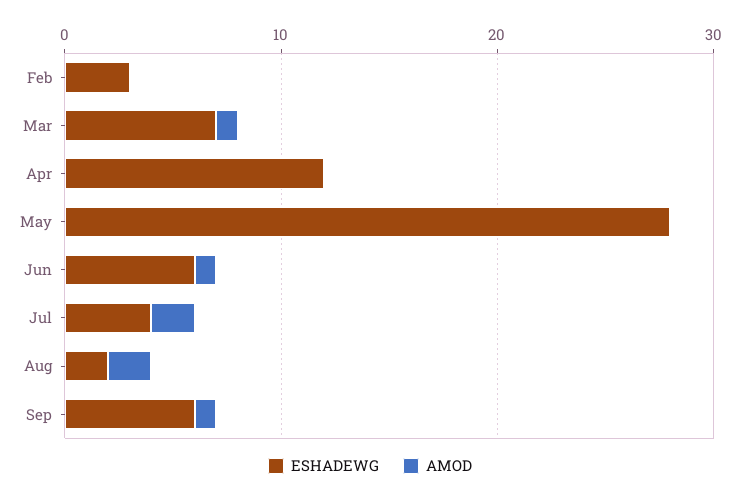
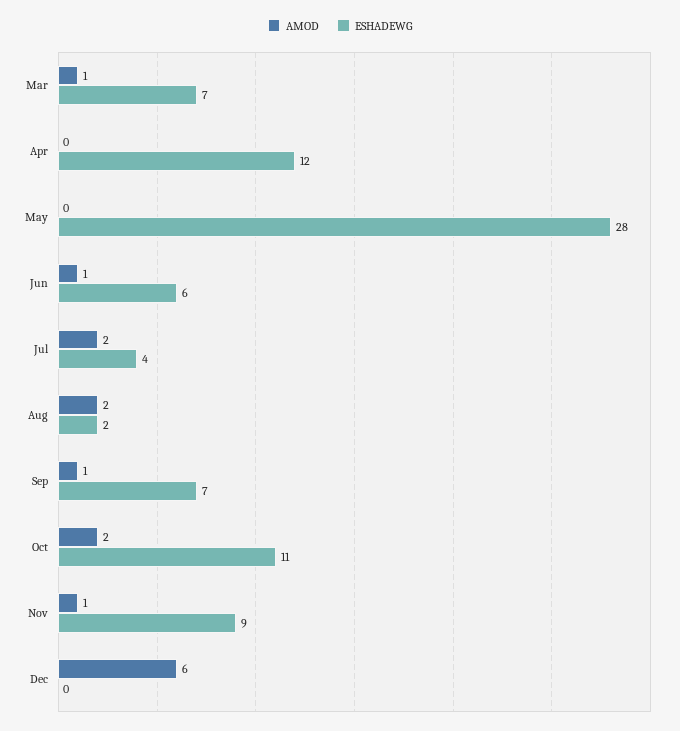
ESHADEWG, Feb: 3 -> none
AMOD, Feb: 0 -> none
ESHADEWG, Sep: 6 -> 7
AMOD, Oct: none -> 2
ESHADEWG, Oct: none -> 11
AMOD, Nov: none -> 1
ESHADEWG, Nov: none -> 9
AMOD, Dec: none -> 6
ESHADEWG, Dec: none -> 0

